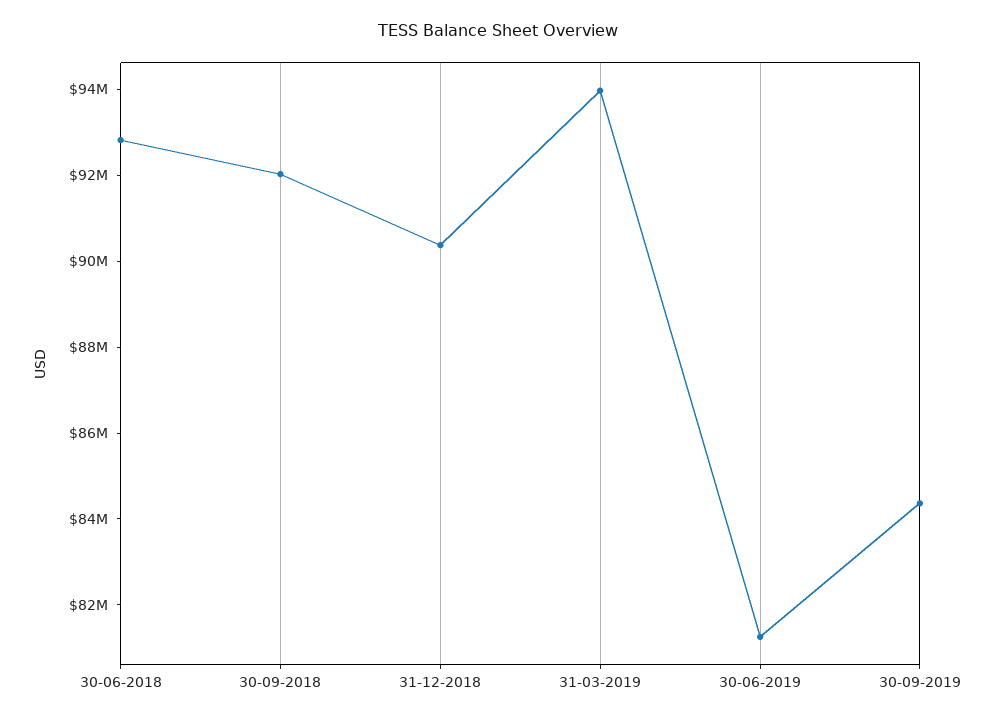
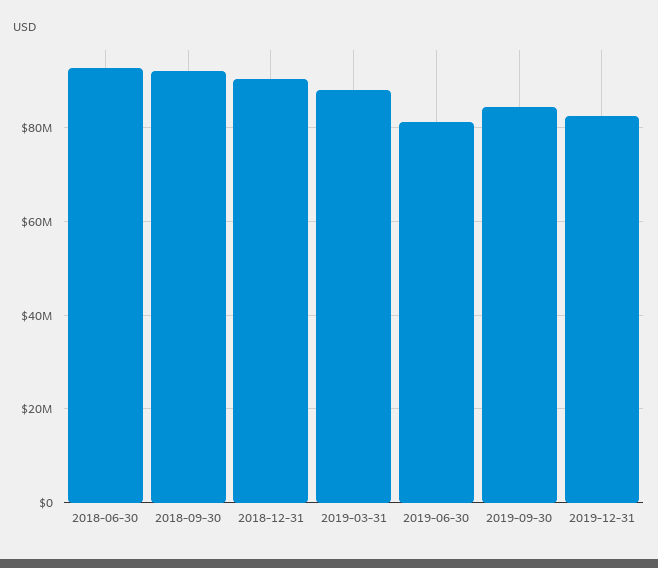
31-03-2019: 94000000 -> 88000000
2019-12-31: none -> 82000000

